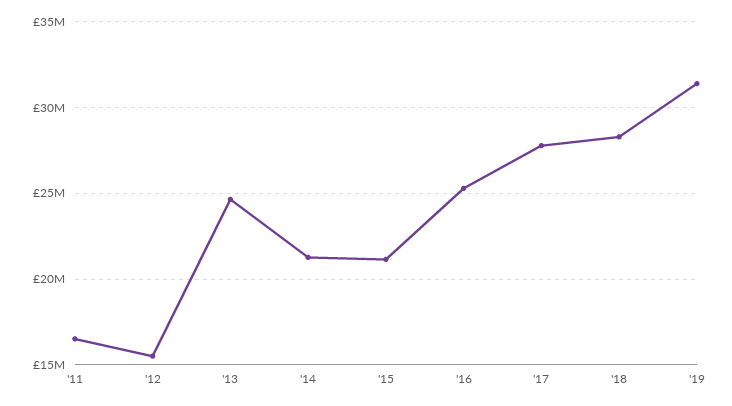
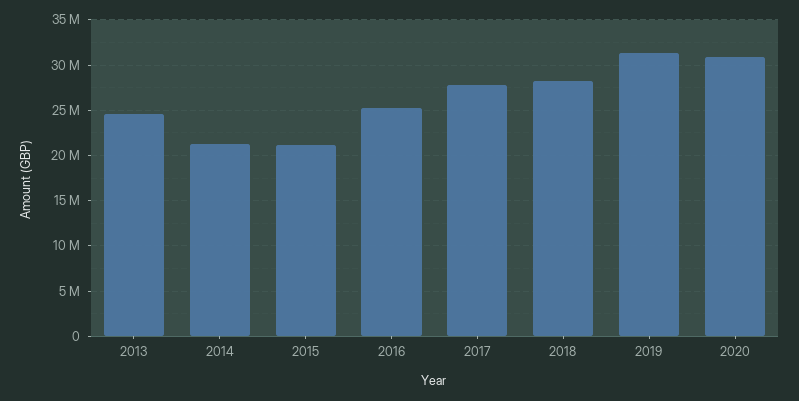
'11: 16500000 -> none
'12: 15500000 -> none
2020: none -> 31000000

